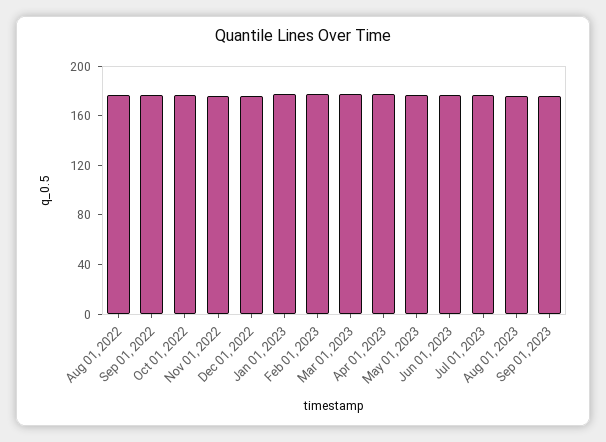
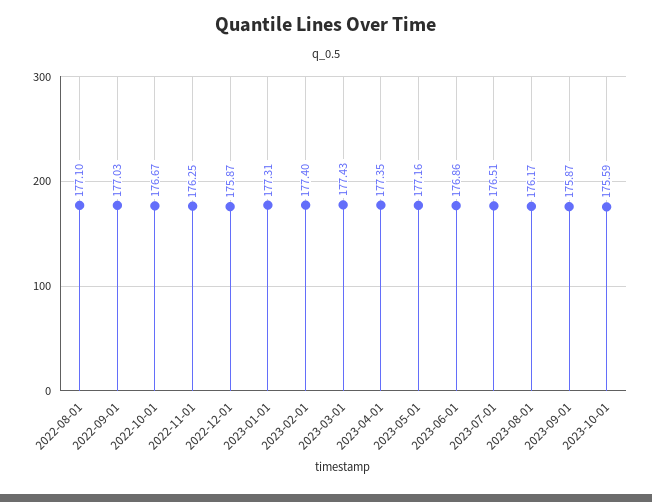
2023-10-01: none -> 175.59

